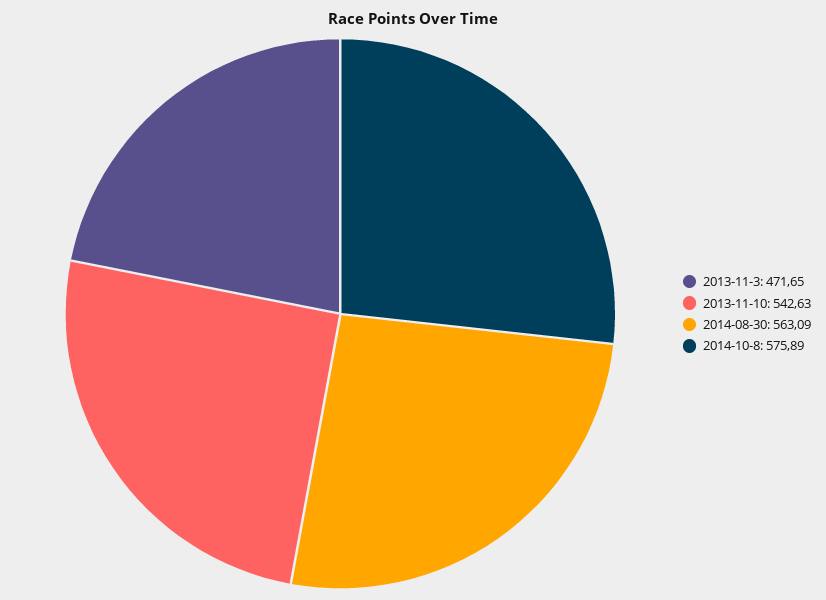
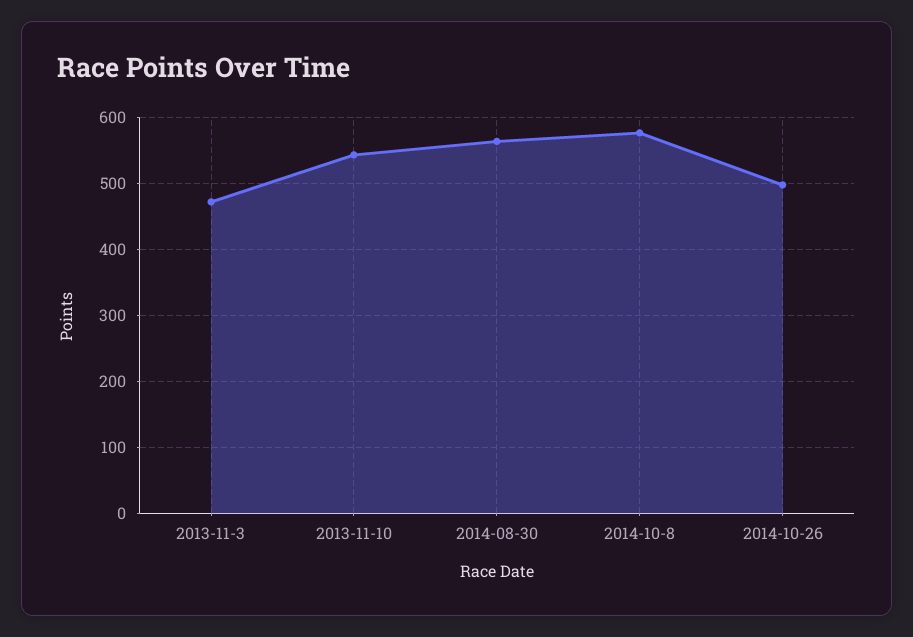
2014-10-26: none -> 500

